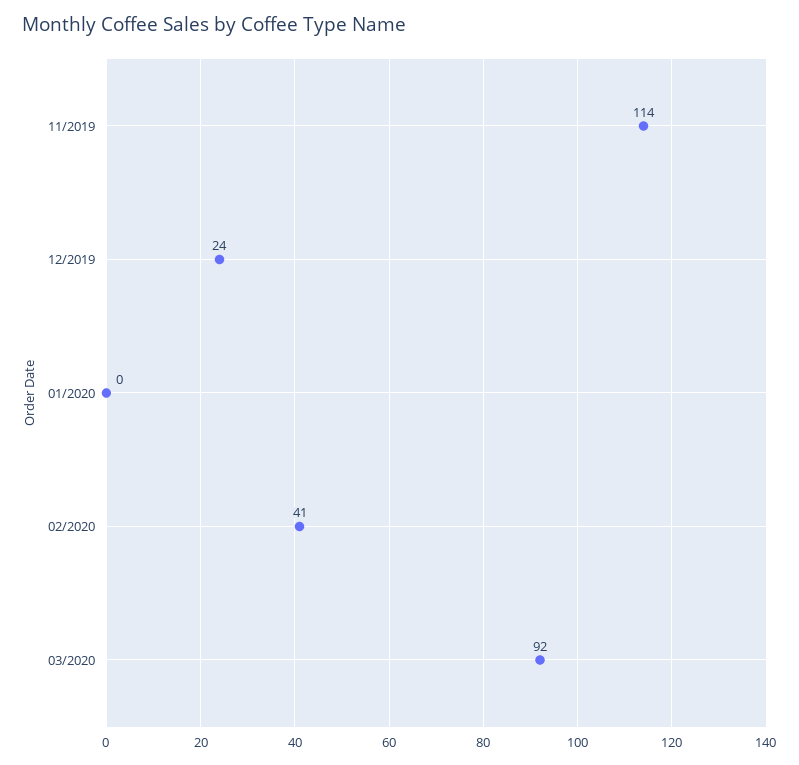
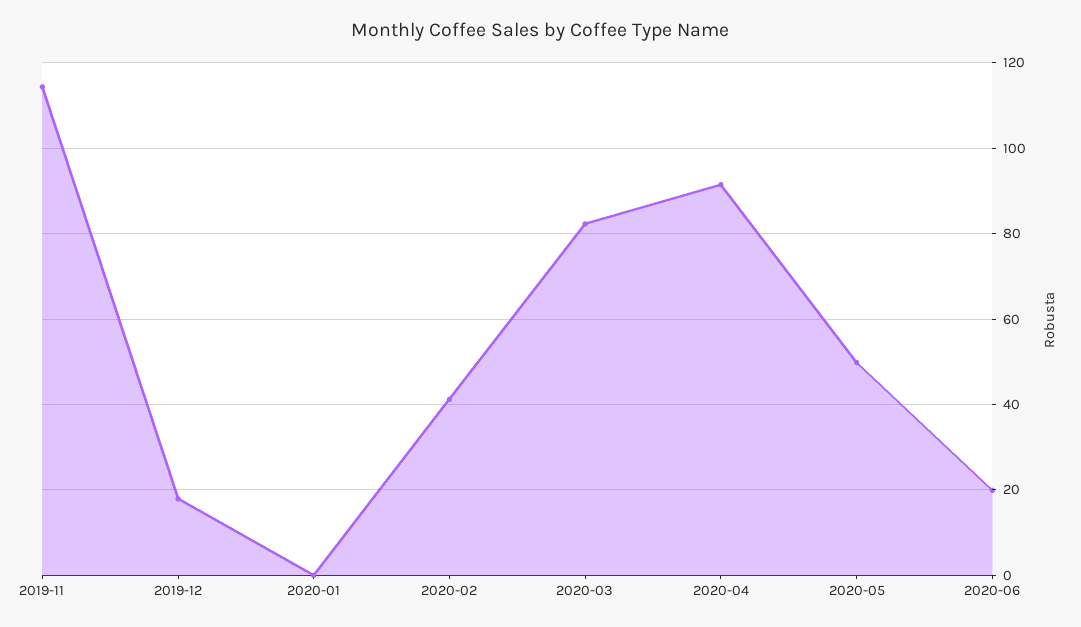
12/2019: 24 -> 18
03/2020: 92 -> 82
2020-04: none -> 92
2020-05: none -> 50
2020-06: none -> 20

